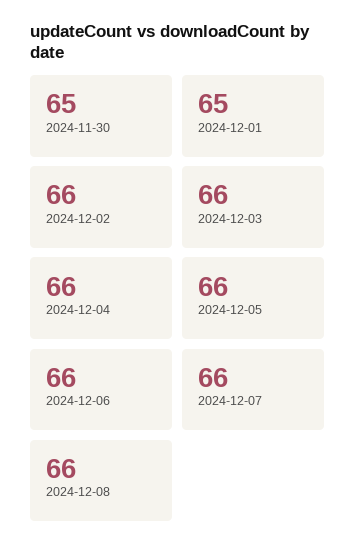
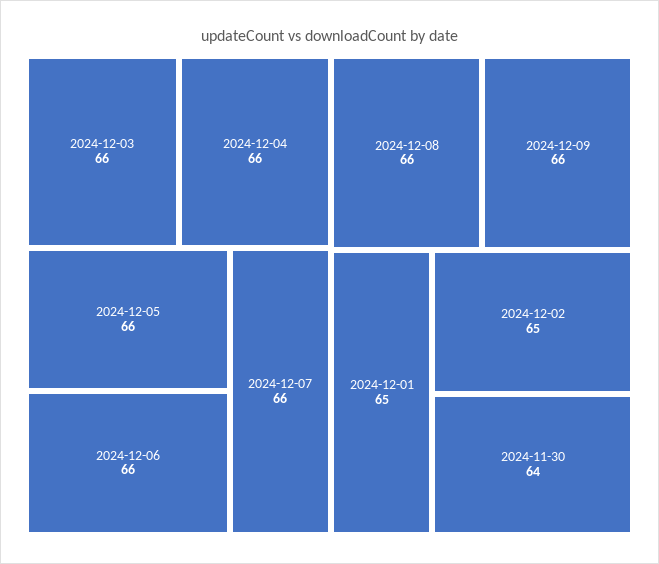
2024-11-30: 65 -> 64
2024-12-02: 66 -> 65
2024-12-09: none -> 66

